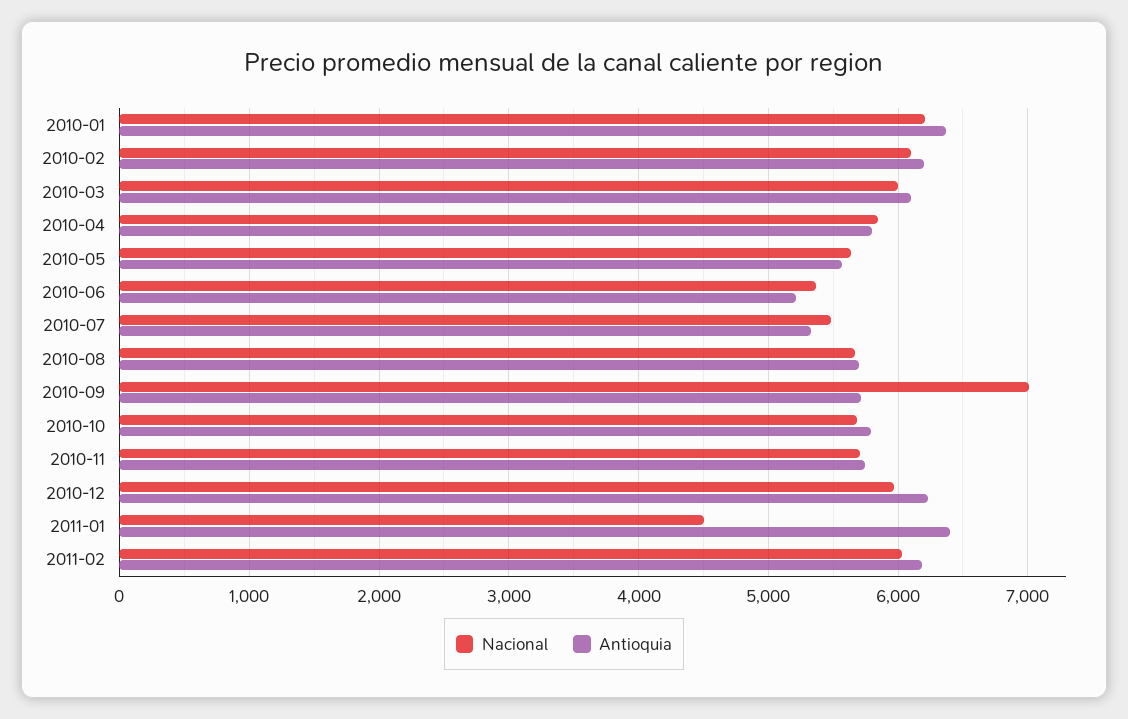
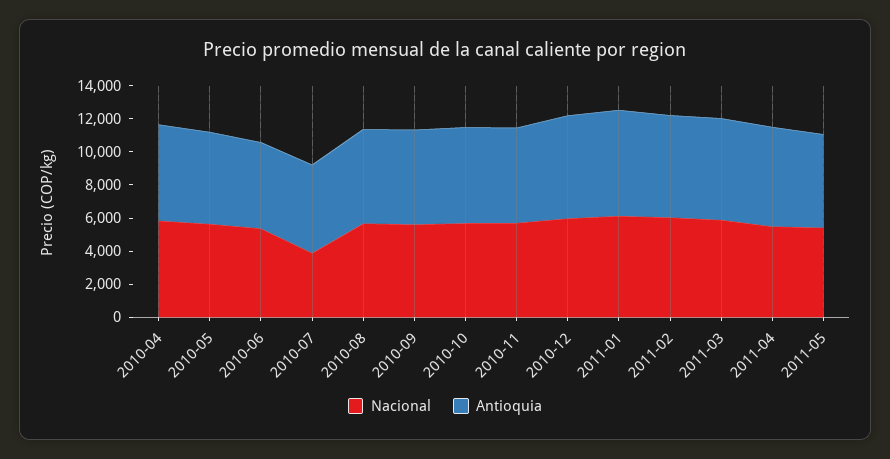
Nacional, 2010-01: 6200 -> none
Antioquia, 2010-01: 6400 -> none
Nacional, 2010-02: 6100 -> none
Antioquia, 2010-02: 6200 -> none
Nacional, 2010-03: 6000 -> none
Antioquia, 2010-03: 6100 -> none
Nacional, 2010-07: 5500 -> 4000
Nacional, 2010-09: 7000 -> 5500
Nacional, 2011-01: 4500 -> 6000
Nacional, 2011-03: none -> 6000
Antioquia, 2011-03: none -> 6000
Nacional, 2011-04: none -> 5500
Antioquia, 2011-04: none -> 6000
Nacional, 2011-05: none -> 5500
Antioquia, 2011-05: none -> 5500

